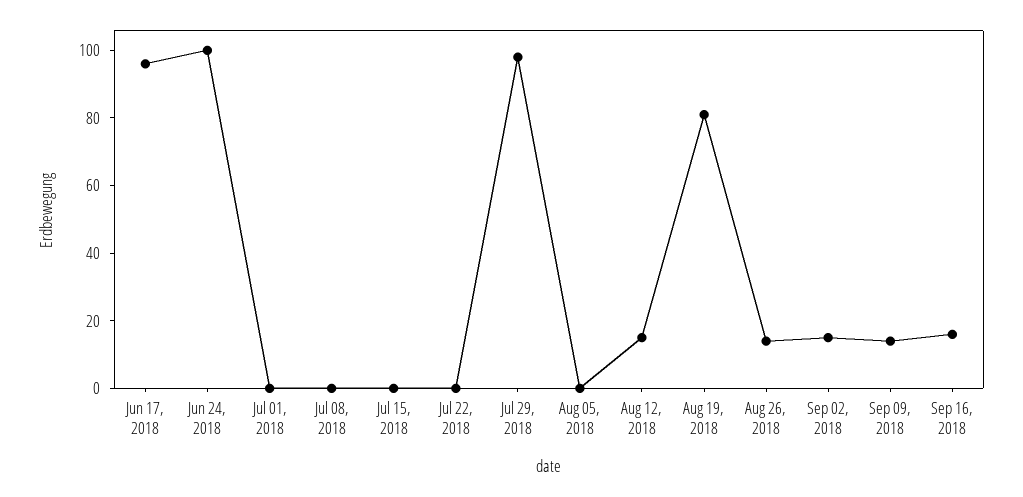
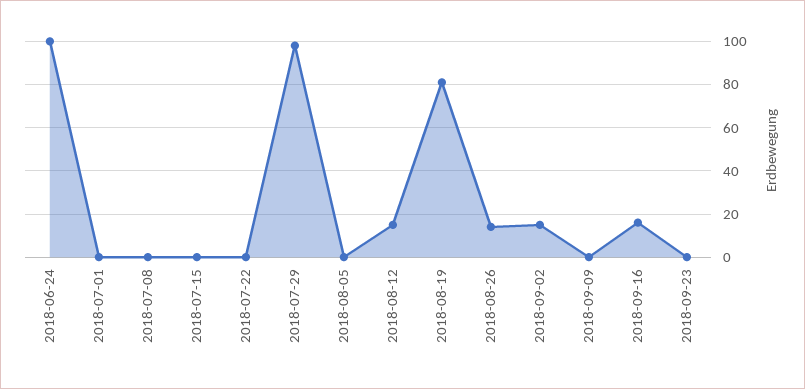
Jun 17, 2018: 95 -> none
Sep 09, 2018: 15 -> 0
2018-09-23: none -> 0

